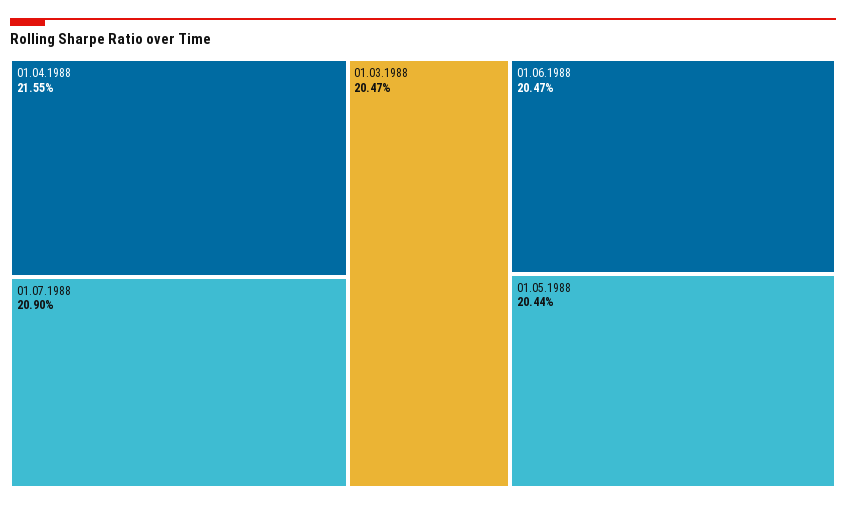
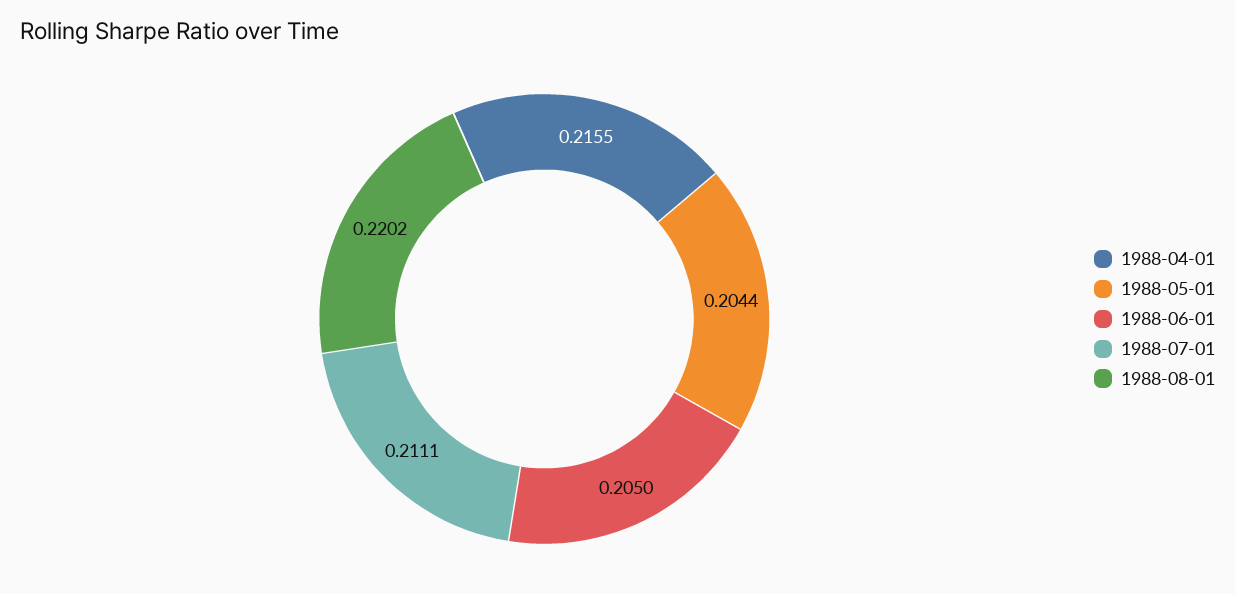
01.07.1988: 0.209 -> 0.2111
01.03.1988: 0.2047 -> none
01.06.1988: 0.2047 -> 0.205
1988-08-01: none -> 0.2202

